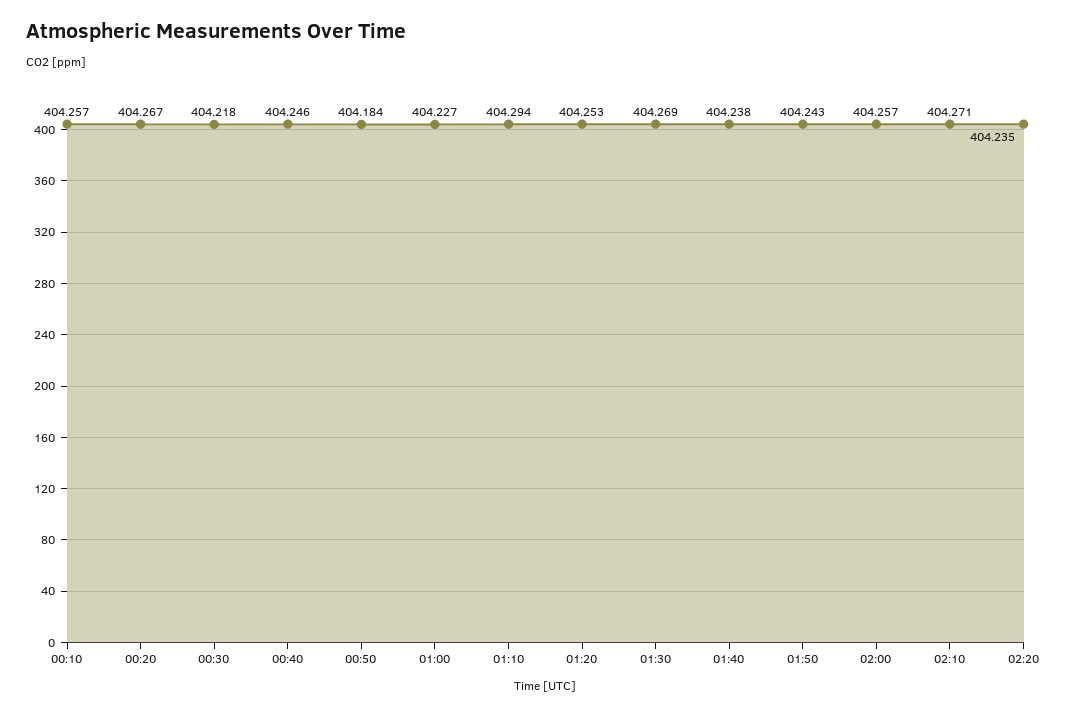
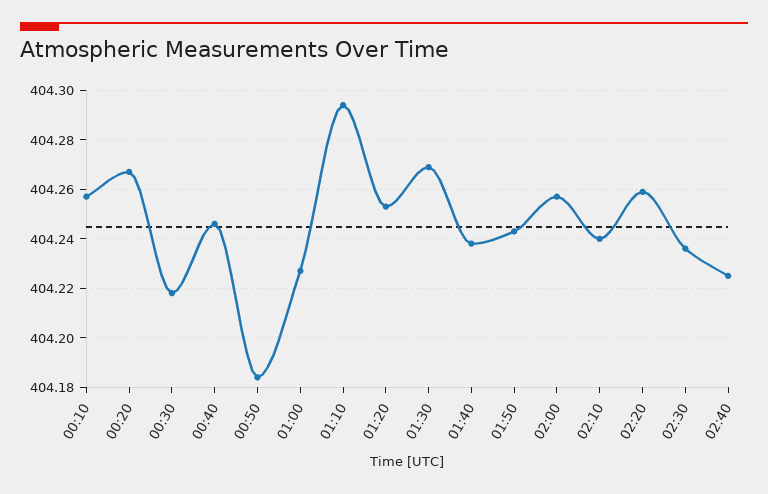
02:10: 404.271 -> 404.24
02:20: 404.235 -> 404.26
02:30: none -> 404.235
02:40: none -> 404.225

